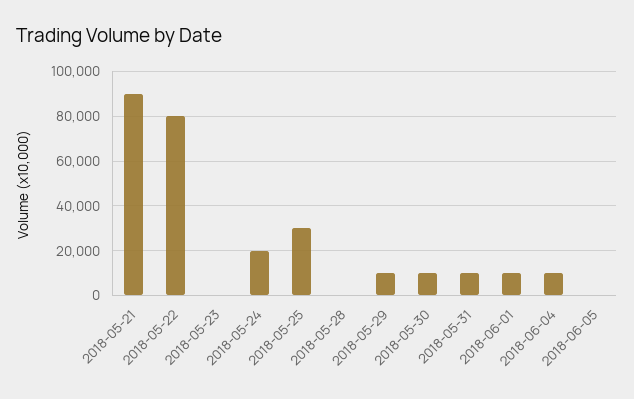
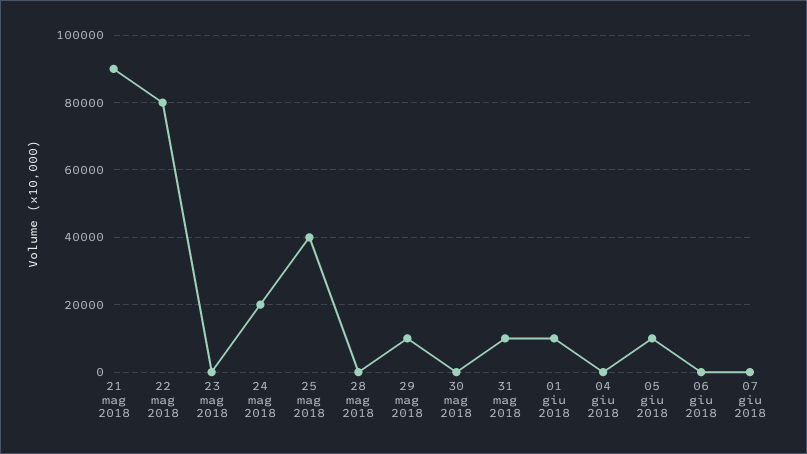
2018-05-25: 30000 -> 40000
2018-05-30: 10000 -> 0
2018-06-04: 10000 -> 0
2018-06-05: 0 -> 10000
06 giu 2018: none -> 0
07 giu 2018: none -> 0

